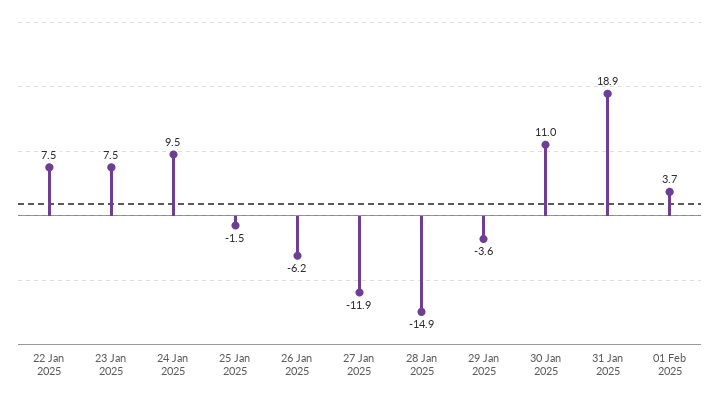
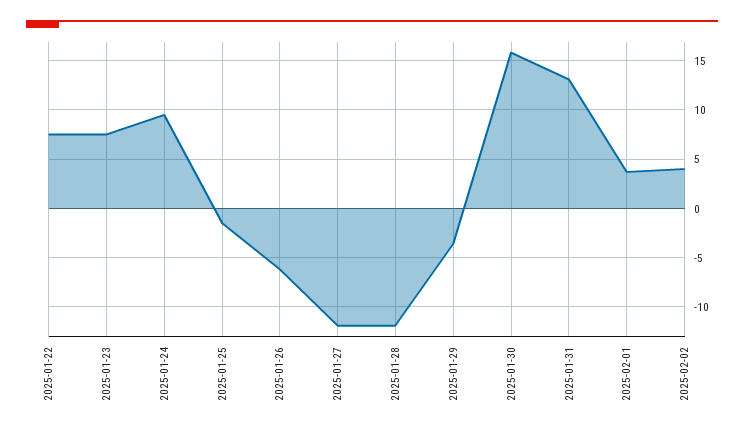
28 Jan 2025: -14.9 -> -12
30 Jan 2025: 11 -> 16
31 Jan 2025: 18.9 -> 13
2025-02-02: none -> 4

